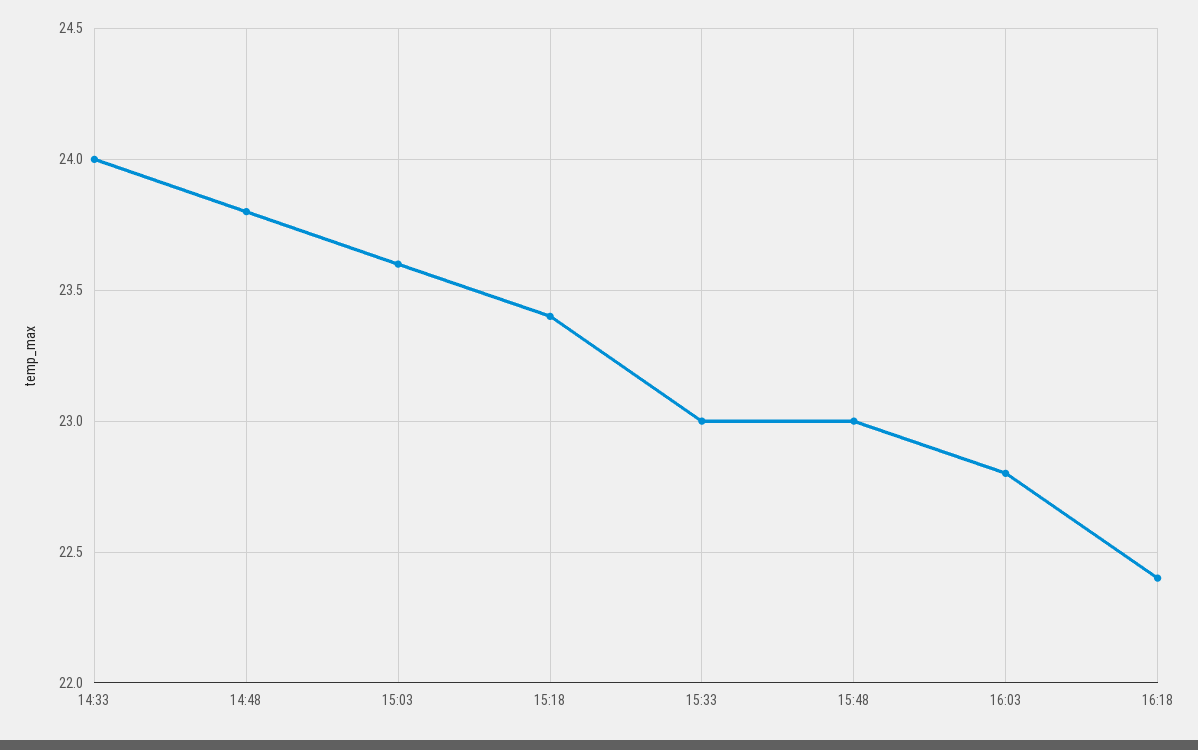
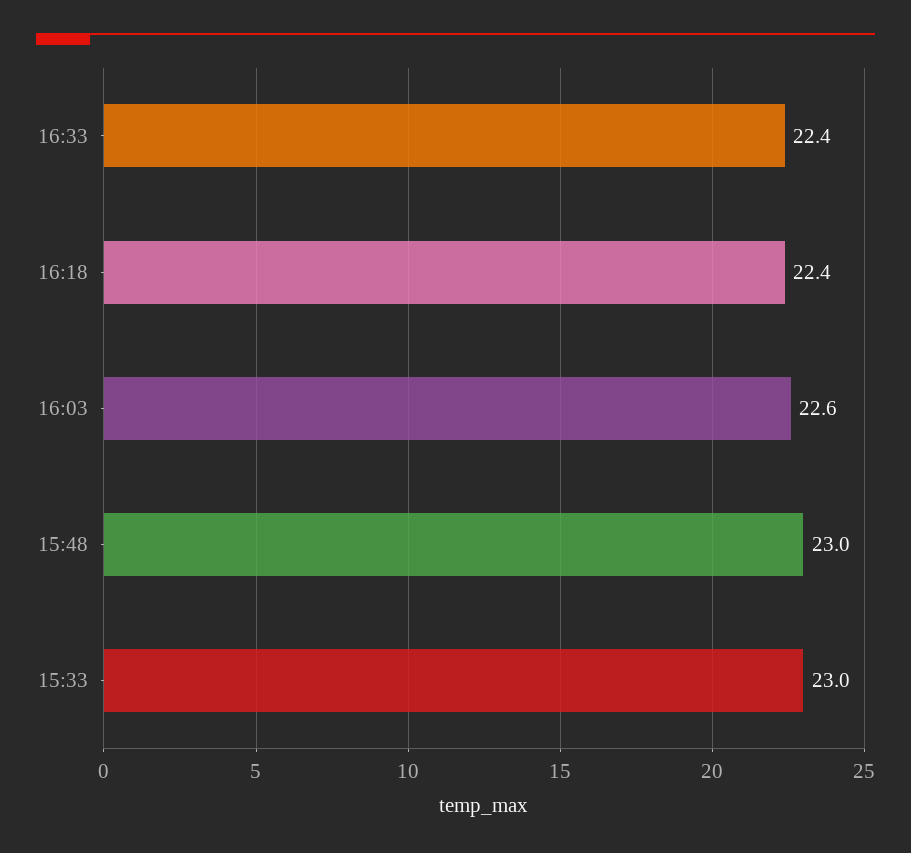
14:33: 24 -> none
14:48: 23.8 -> none
15:03: 23.6 -> none
15:18: 23.4 -> none
16:03: 22.8 -> 22.6
16:33: none -> 22.4

